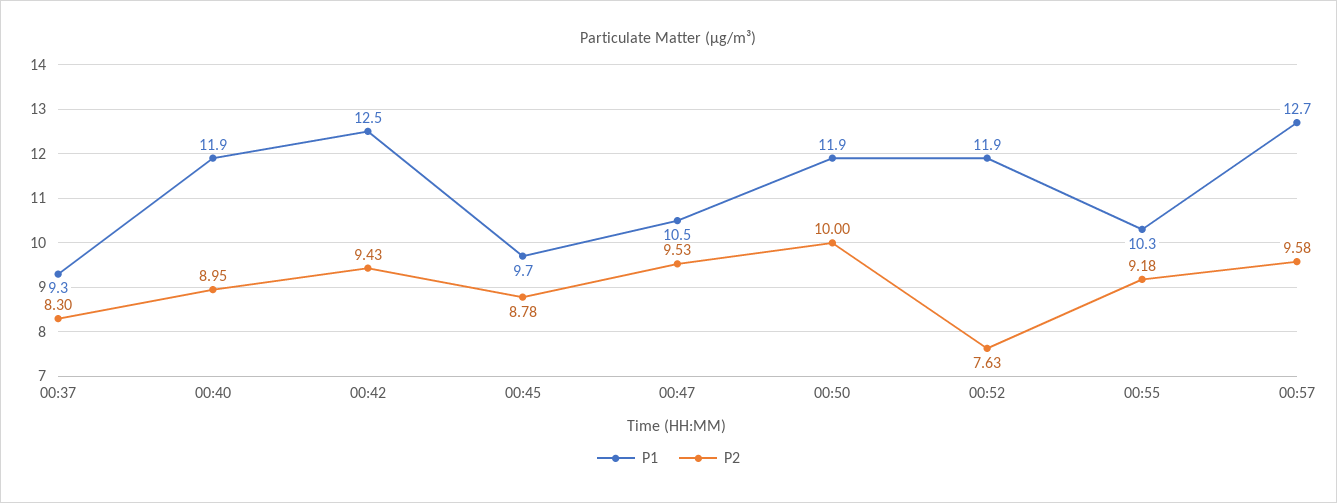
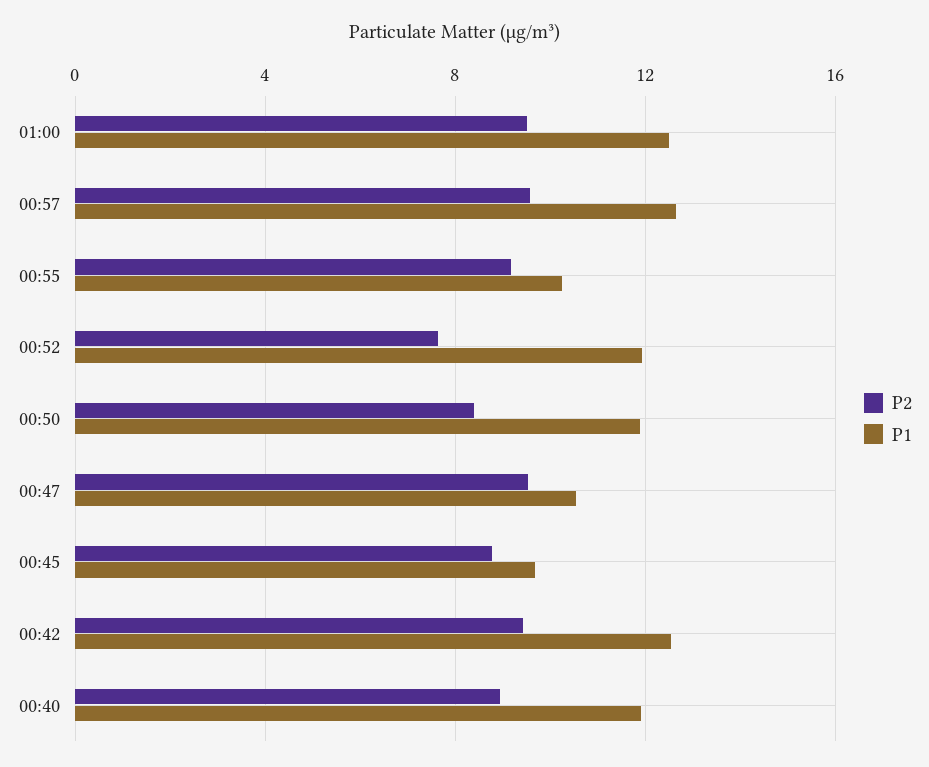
P1, 00:37: 9.3 -> none
P2, 00:37: 8.3 -> none
P2, 00:50: 10 -> 8.5
P2, 01:00: none -> 9.5
P1, 01:00: none -> 12.5

